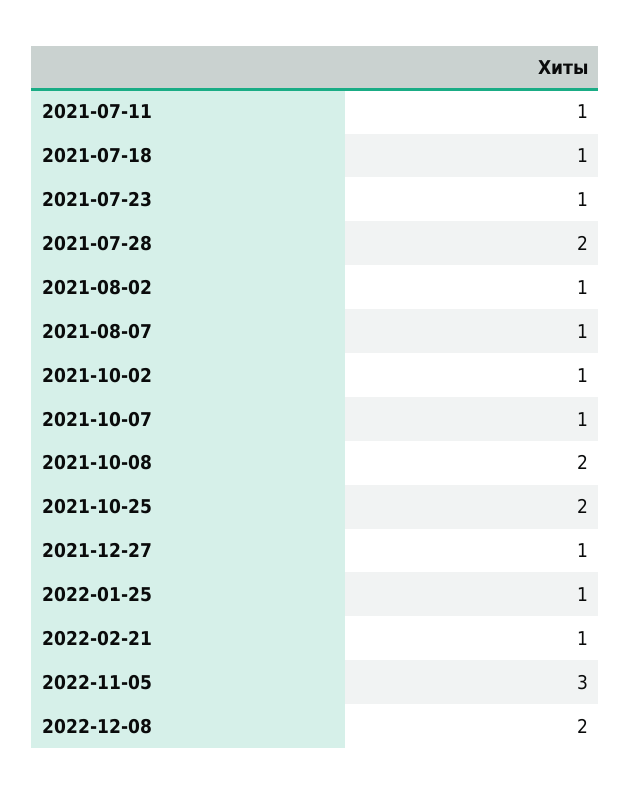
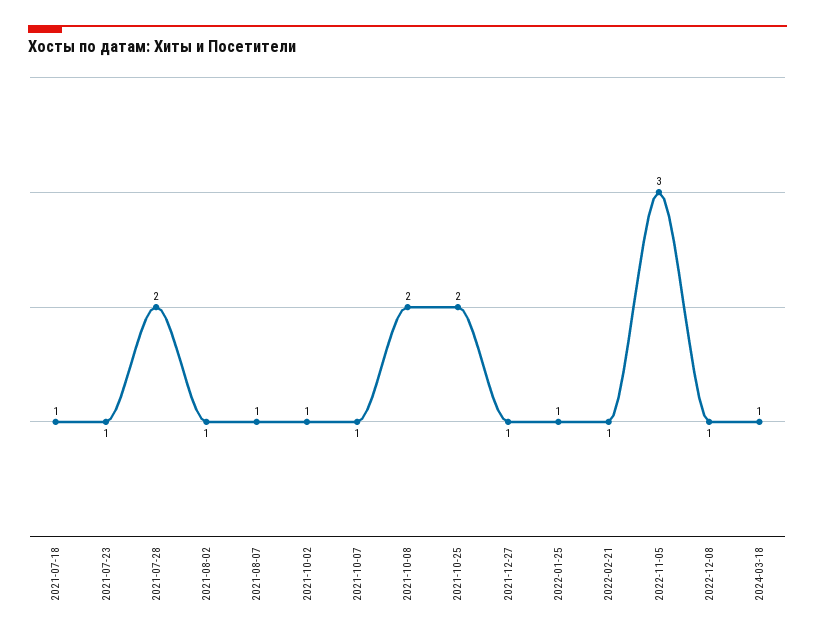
2021-07-11: 1 -> none
2022-12-08: 2 -> 1
2024-03-18: none -> 1

